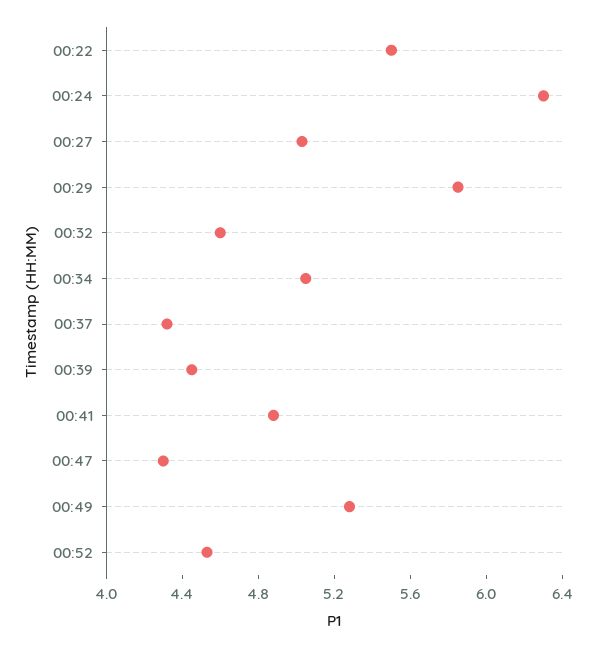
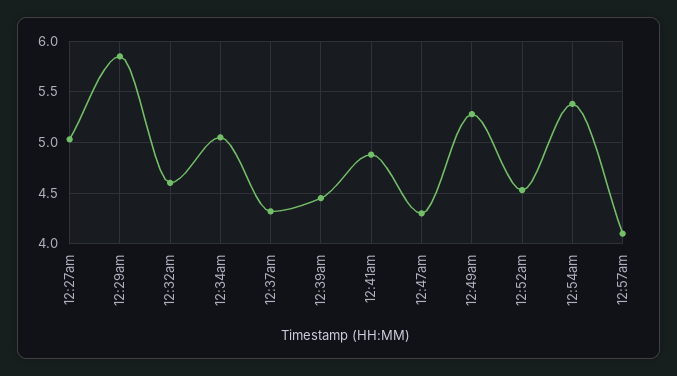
00:22: 5.5 -> none
00:24: 6.3 -> none
12:54am: none -> 5.4
12:57am: none -> 4.1

